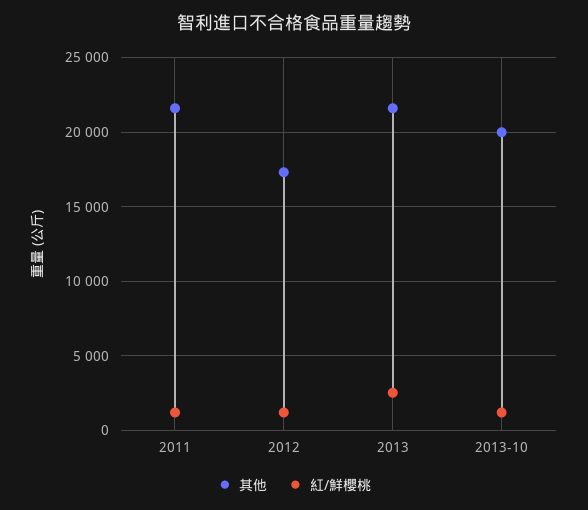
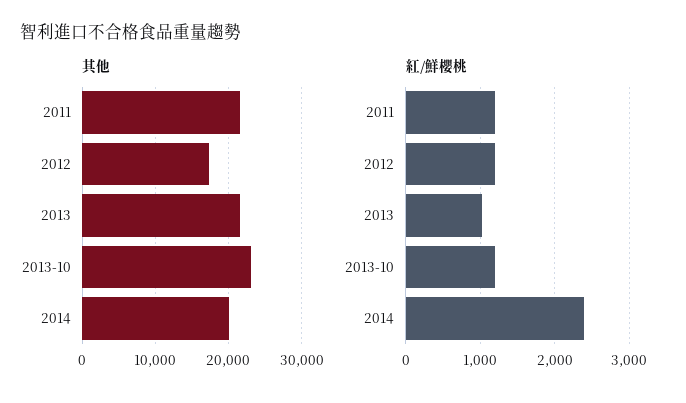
紅/鮮櫻桃, 2013: 2500 -> 1000
其他, 2013-10: 20000 -> 23000
其他, 2014: none -> 20000
紅/鮮櫻桃, 2014: none -> 2400

